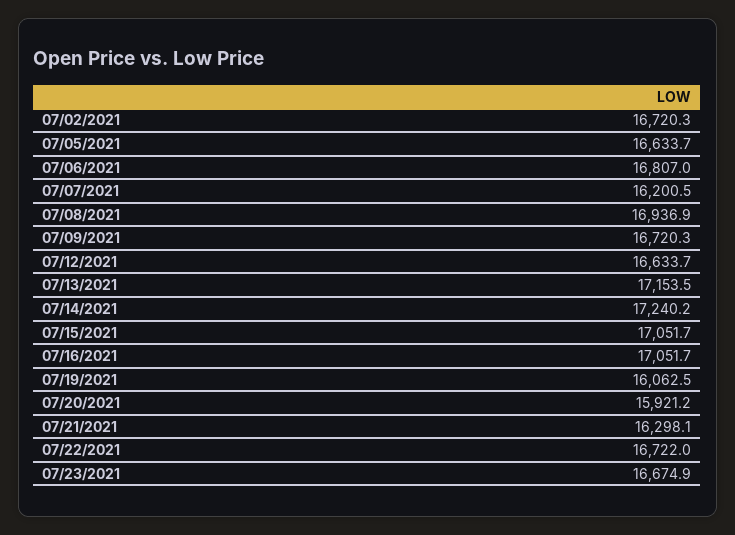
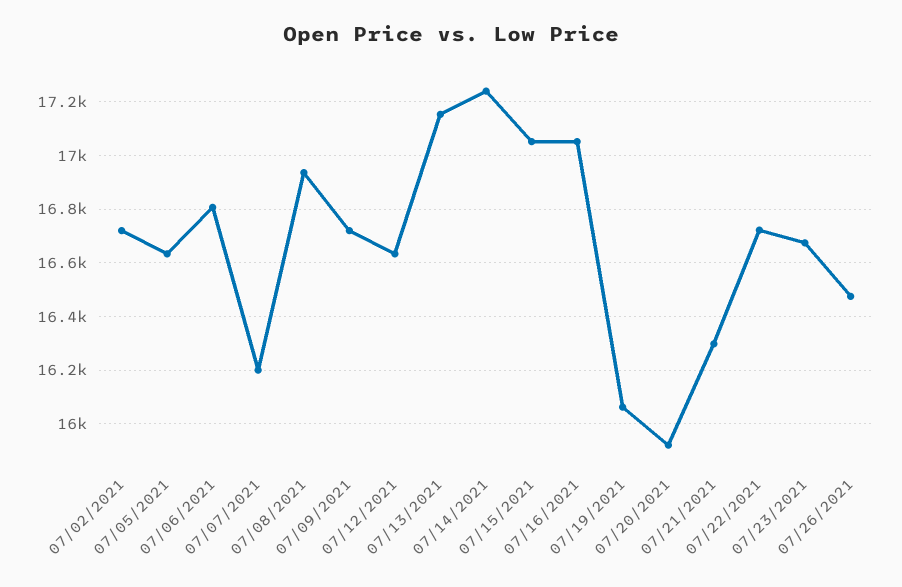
07/26/2021: none -> 16475

